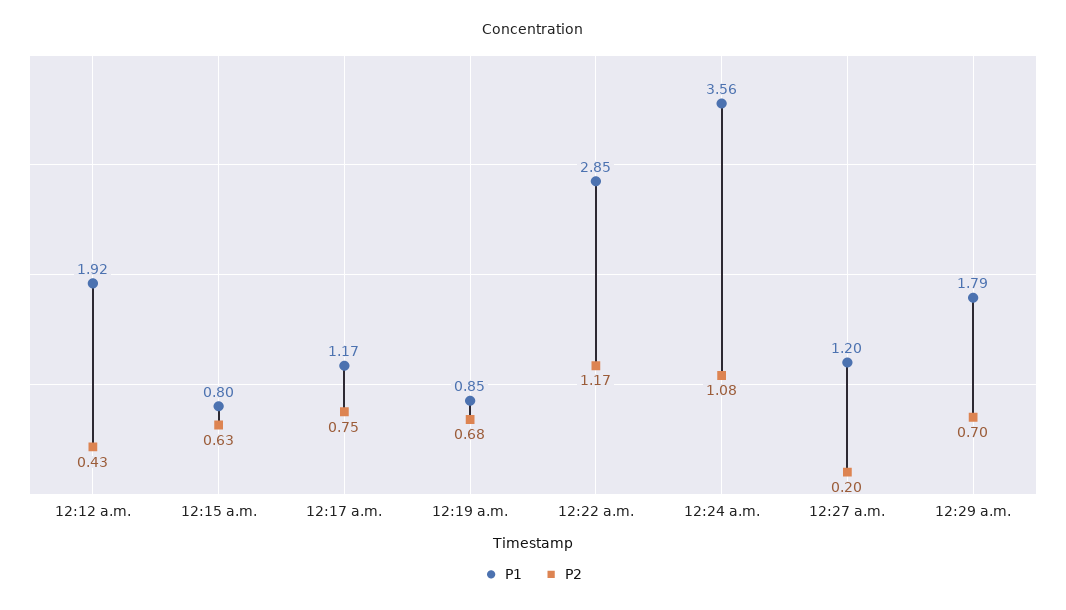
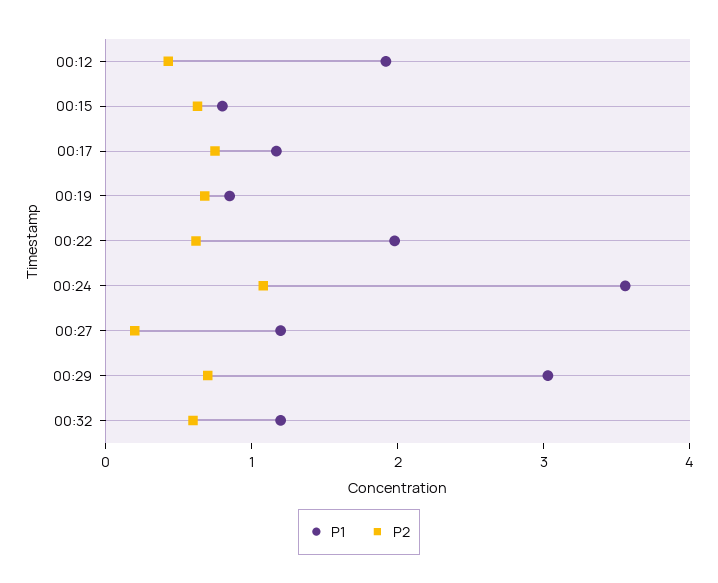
P1, 12:22 a.m.: 2.85 -> 2
P2, 12:22 a.m.: 1.17 -> 0.6
P1, 12:29 a.m.: 1.79 -> 3
P1, 00:32: none -> 1.2
P2, 00:32: none -> 0.6

